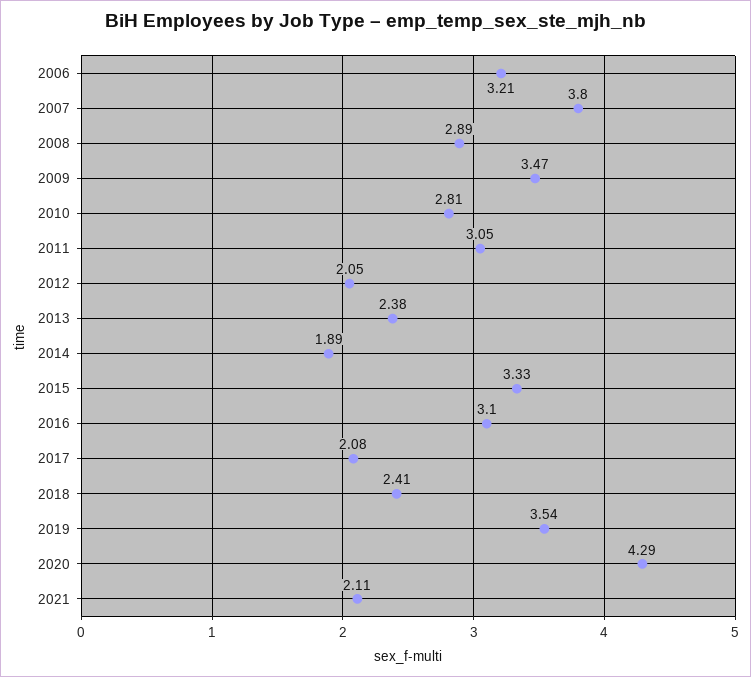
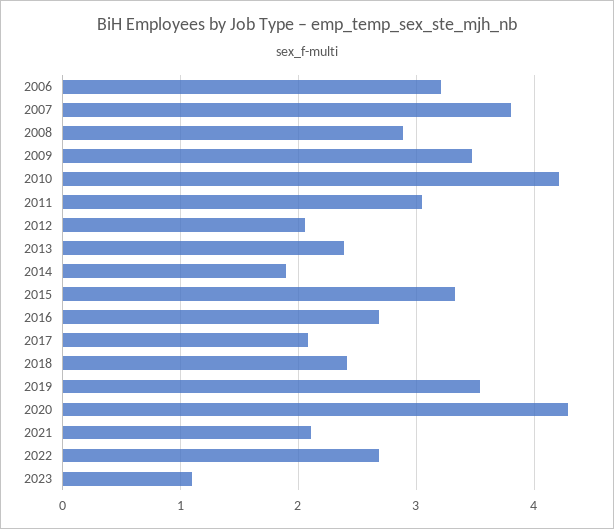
2010: 2.81 -> 4.2
2016: 3.1 -> 2.7
2022: none -> 2.7
2023: none -> 1.1

